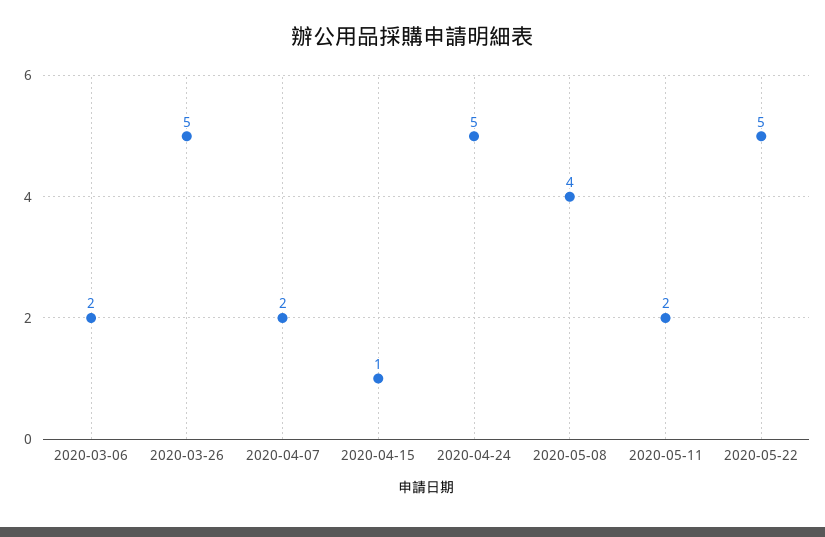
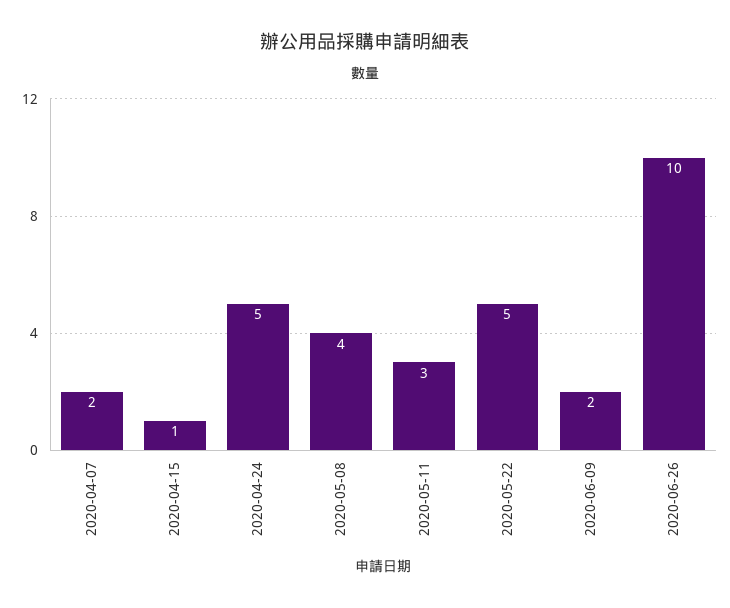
2020-03-06: 2 -> none
2020-03-26: 5 -> none
2020-05-11: 2 -> 3
2020-06-09: none -> 2
2020-06-26: none -> 10

